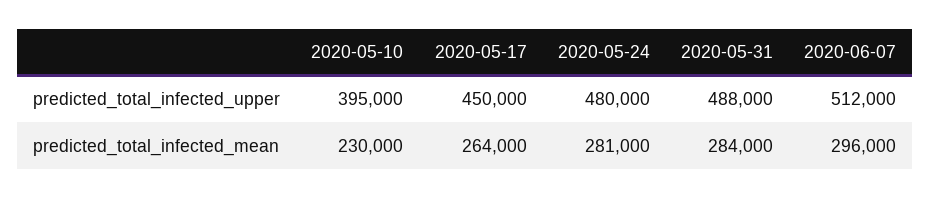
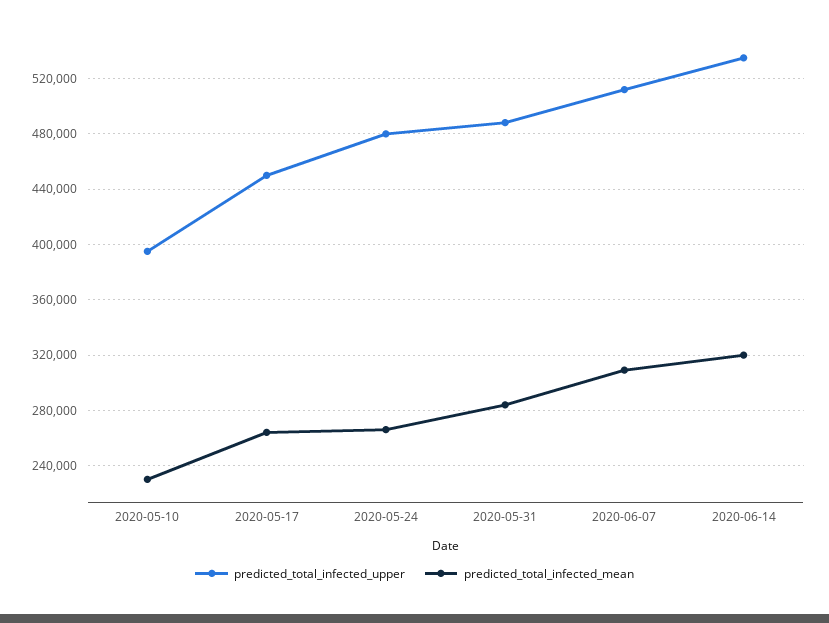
predicted_total_infected_mean, 2020-05-24: 281000 -> 265000
predicted_total_infected_mean, 2020-06-07: 296000 -> 310000
predicted_total_infected_upper, 2020-06-14: none -> 535000
predicted_total_infected_mean, 2020-06-14: none -> 320000

